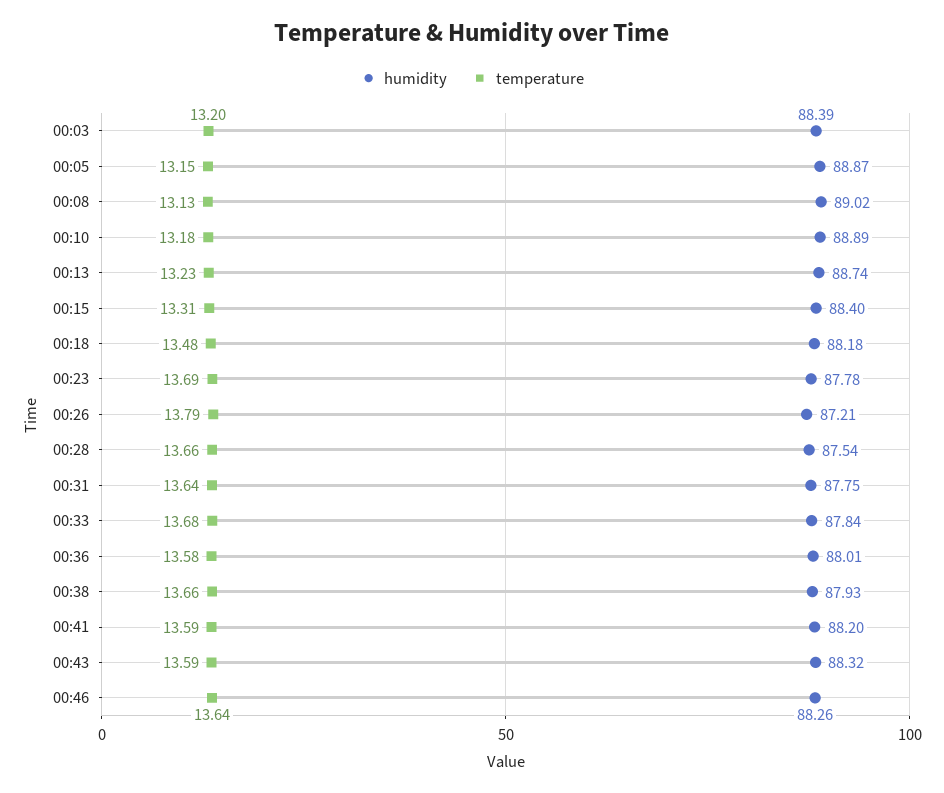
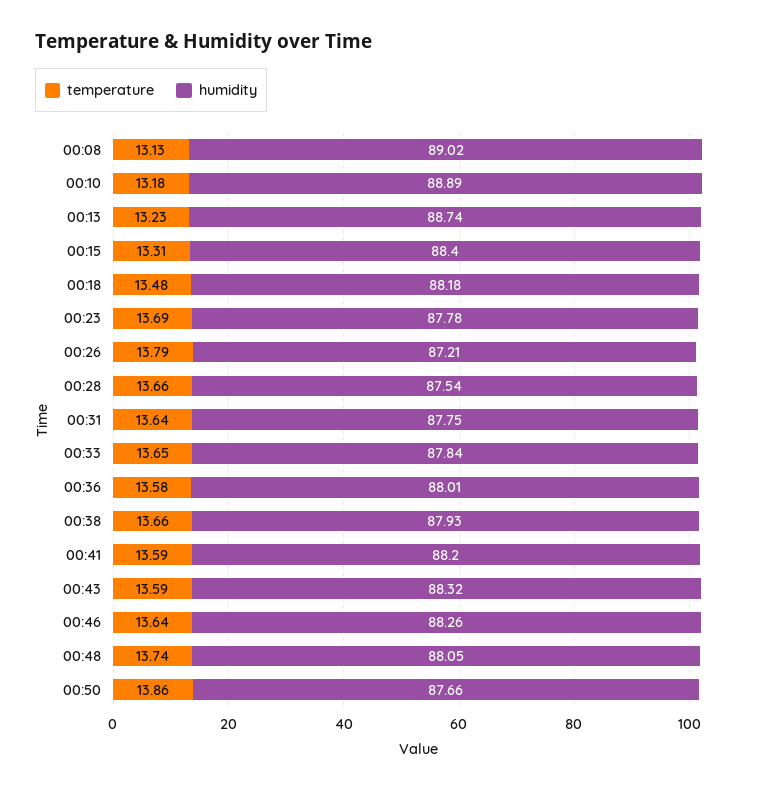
humidity, 00:03: 88.39 -> none
temperature, 00:03: 13.2 -> none
humidity, 00:05: 88.87 -> none
temperature, 00:05: 13.15 -> none
temperature, 00:33: 13.68 -> 13.65
temperature, 00:48: none -> 13.74
humidity, 00:48: none -> 88.05
temperature, 00:50: none -> 13.86
humidity, 00:50: none -> 87.66

